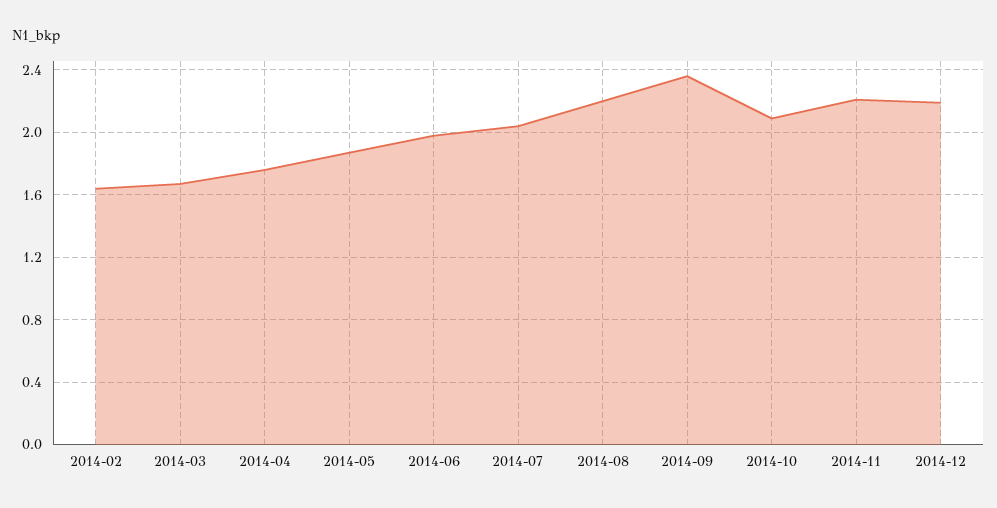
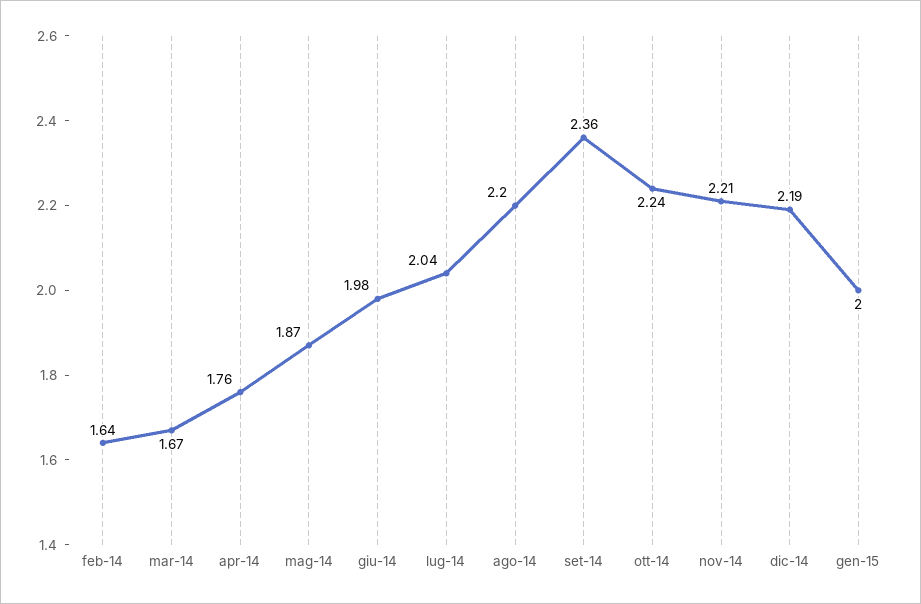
2014-10: 2.1 -> 2.24
gen-15: none -> 2

